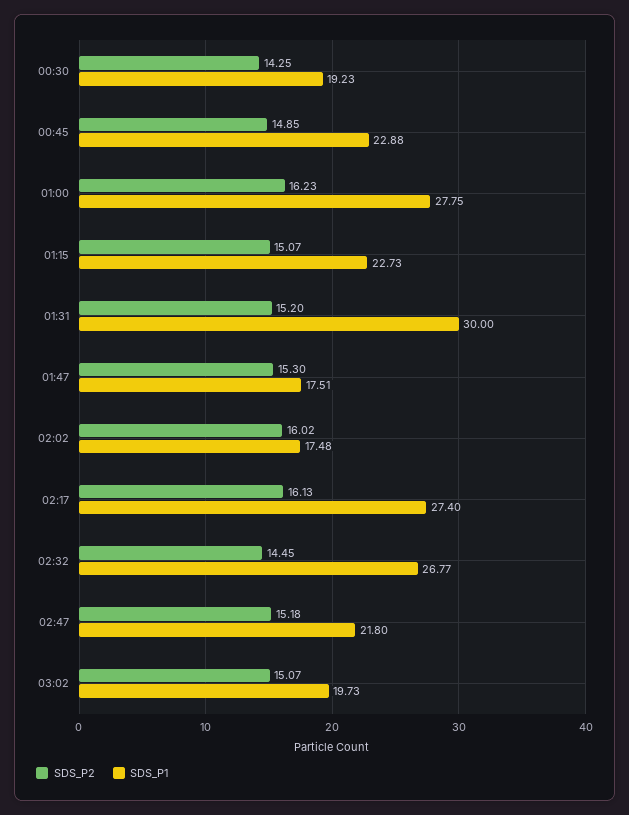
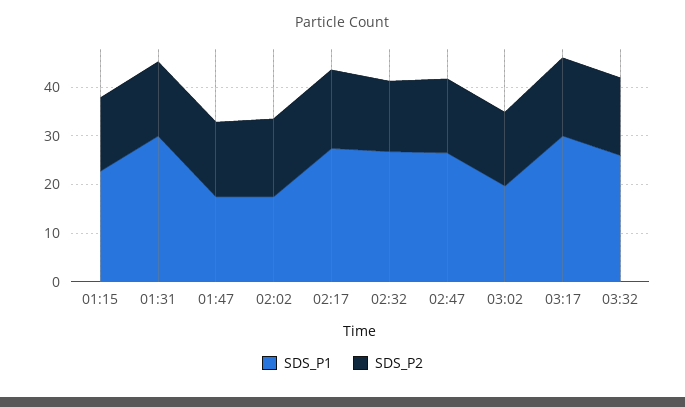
SDS_P2, 00:30: 14.25 -> none
SDS_P1, 00:30: 19.23 -> none
SDS_P2, 00:45: 14.85 -> none
SDS_P1, 00:45: 22.88 -> none
SDS_P2, 01:00: 16.23 -> none
SDS_P1, 01:00: 27.75 -> none
SDS_P1, 02:47: 21.8 -> 26
SDS_P1, 03:17: none -> 30
SDS_P2, 03:17: none -> 16
SDS_P1, 03:32: none -> 26
SDS_P2, 03:32: none -> 16

